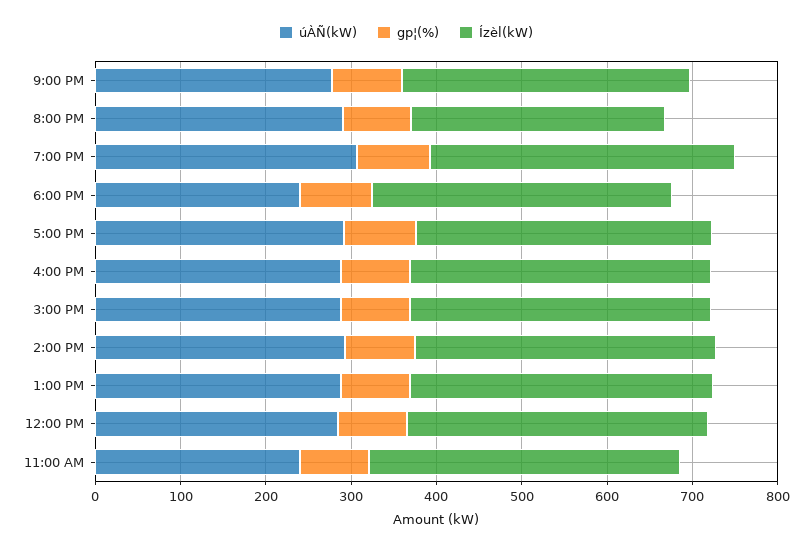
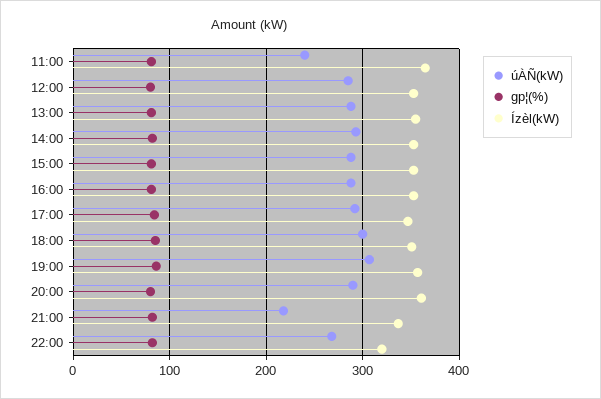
úÀÑ(kW), 9:00 PM: 280 -> 220
Ízèl(kW), 8:00 PM: 300 -> 360
úÀÑ(kW), 6:00 PM: 240 -> 300
úÀÑ(kW), 22:00: none -> 270
gp¦(%), 22:00: none -> 80
Ízèl(kW), 22:00: none -> 320

